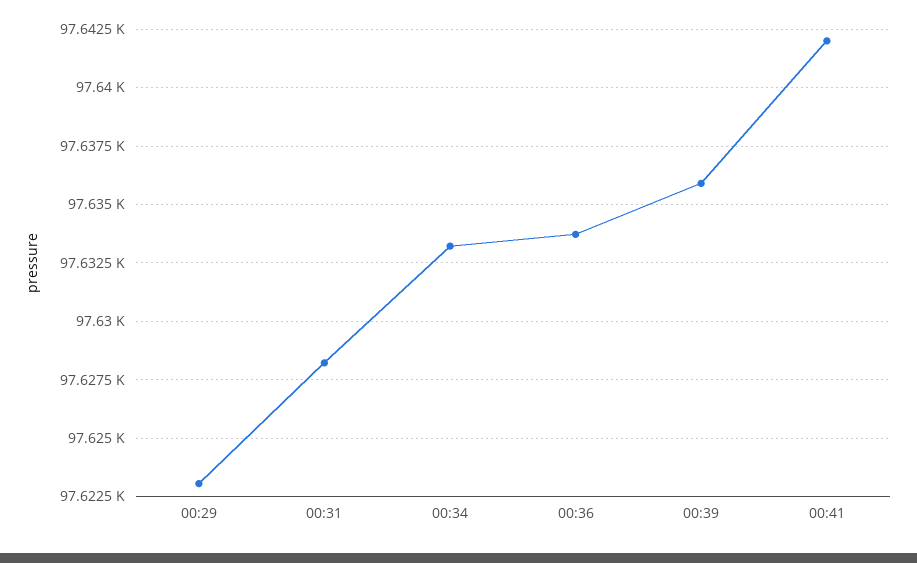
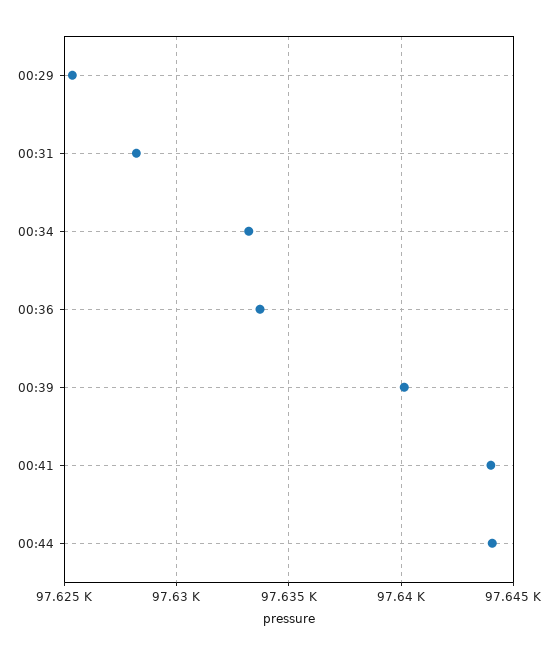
00:29: 97623 -> 97625.5
00:39: 97636 -> 97640
00:41: 97642 -> 97644
00:44: none -> 97644

